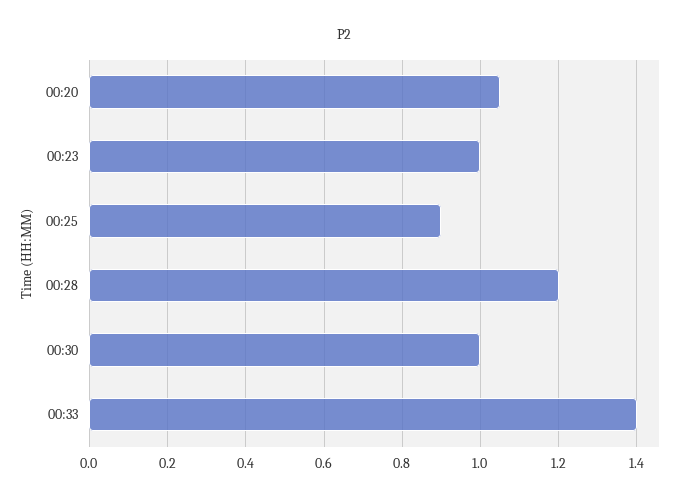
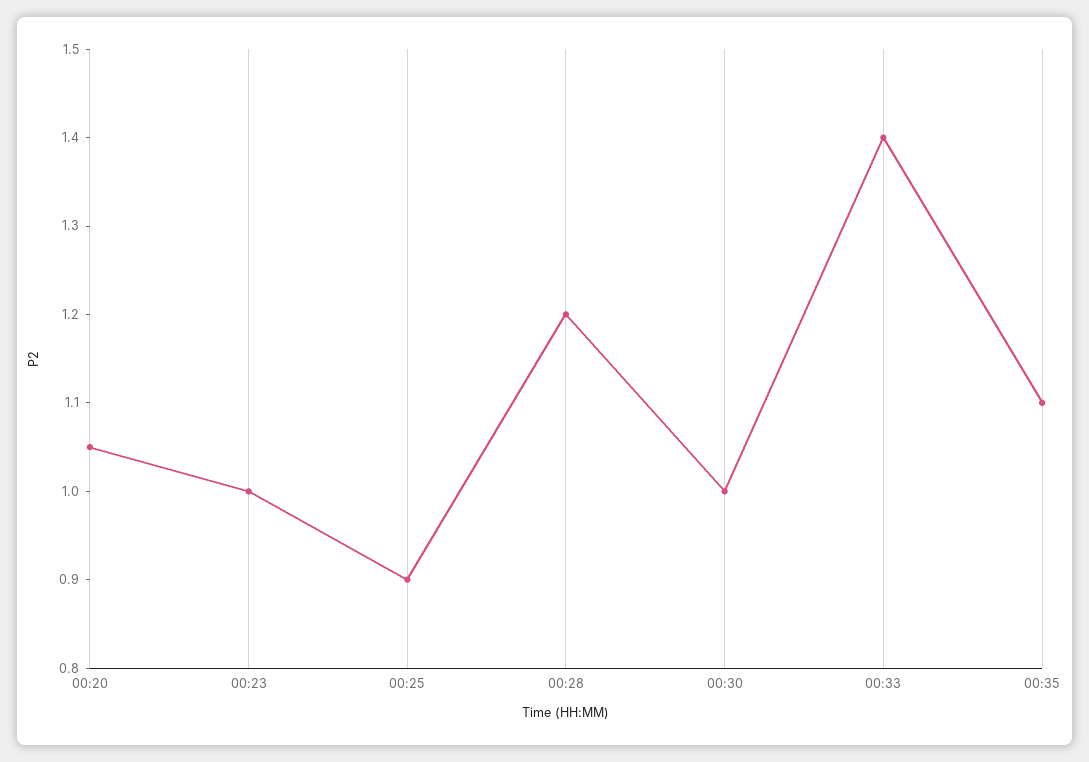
00:35: none -> 1.1

